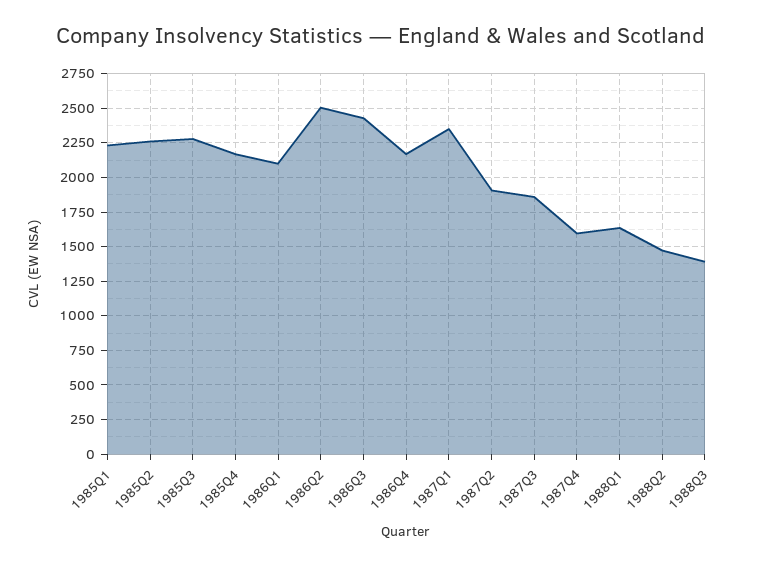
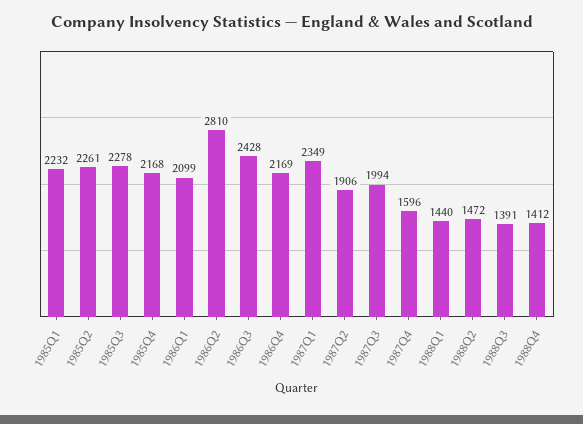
1986Q2: 2500 -> 2810
1987Q3: 1850 -> 1994
1988Q1: 1650 -> 1440
1988Q4: none -> 1412

